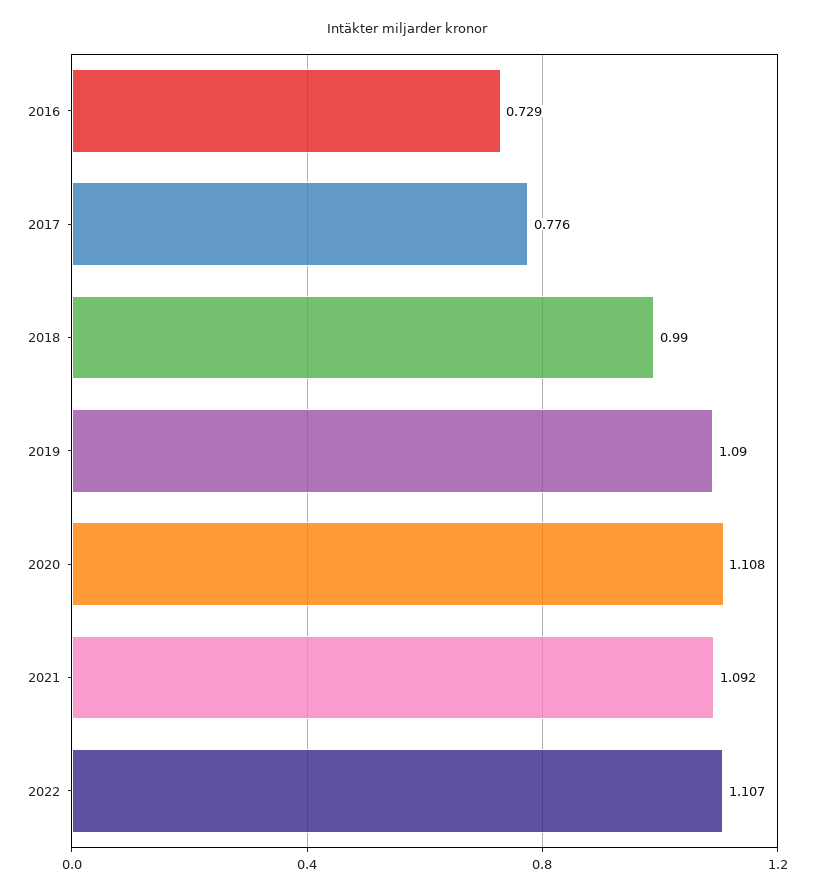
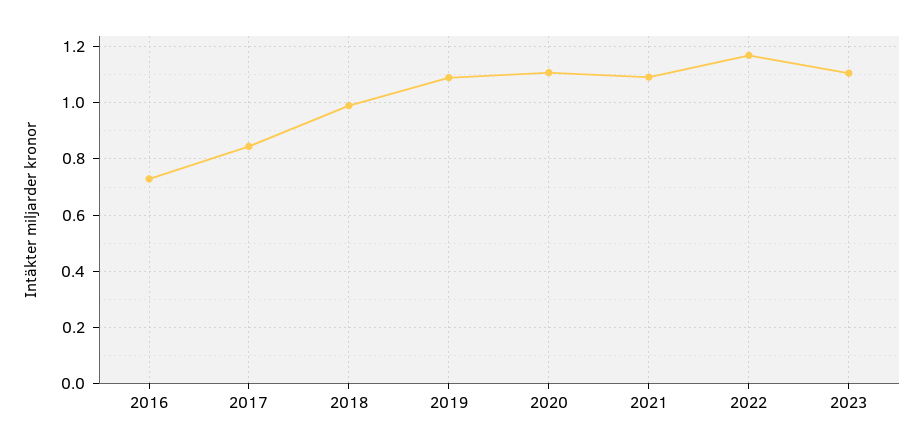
2017: 0.776 -> 0.85
2022: 1.107 -> 1.175
2023: none -> 1.1

